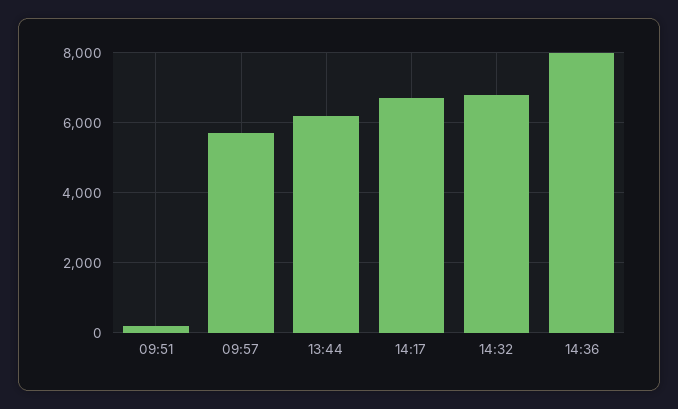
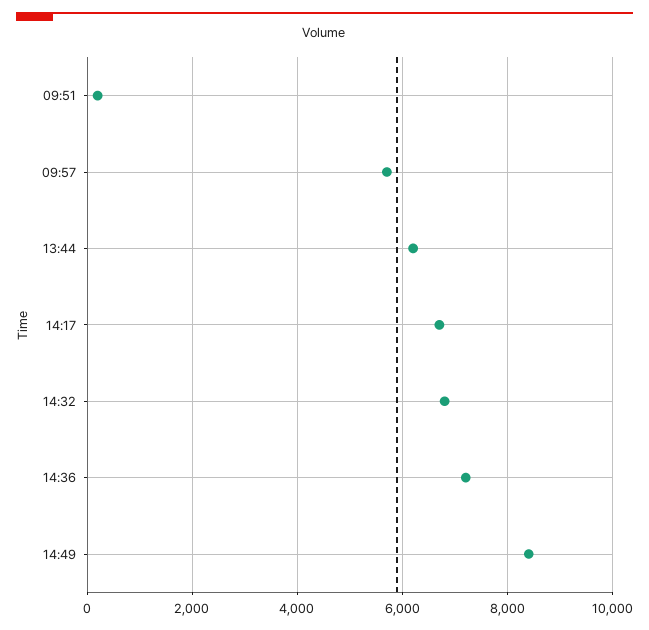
14:36: 8000 -> 7200
14:49: none -> 8400

